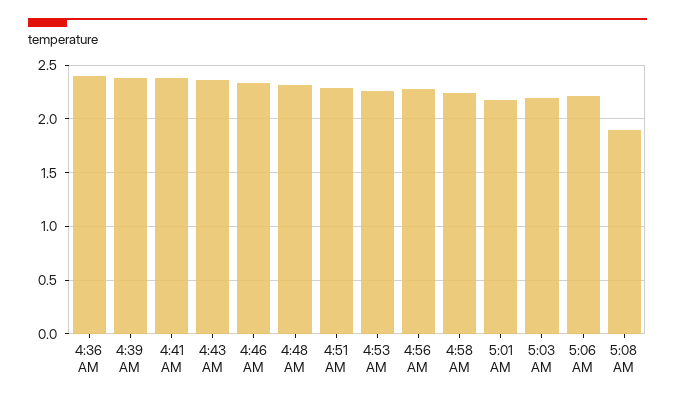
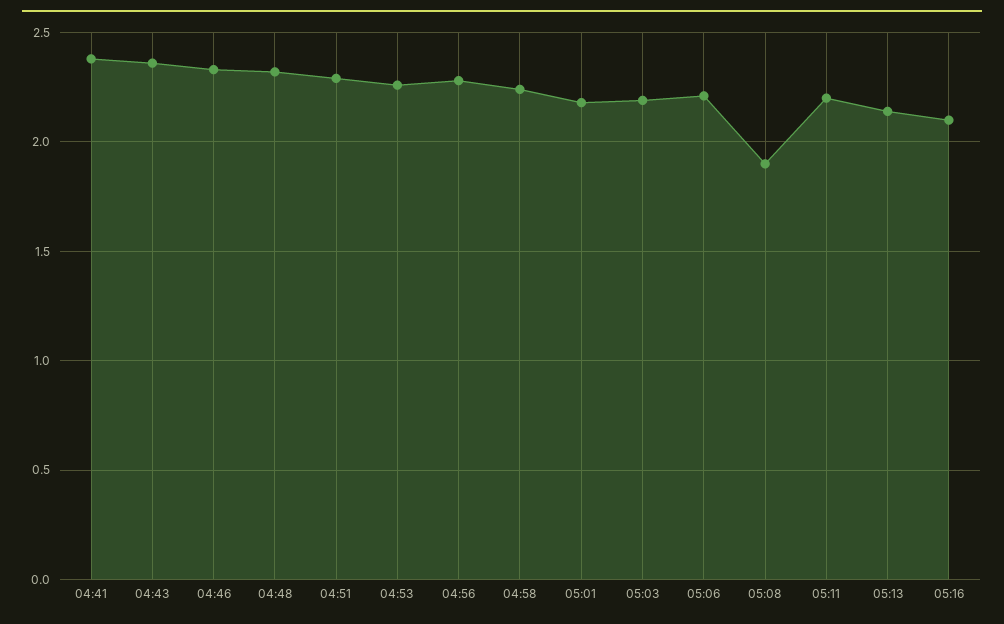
4:36 AM: 2.4 -> none
4:39 AM: 2.4 -> none
05:11: none -> 2.2
05:13: none -> 2.15
05:16: none -> 2.1

